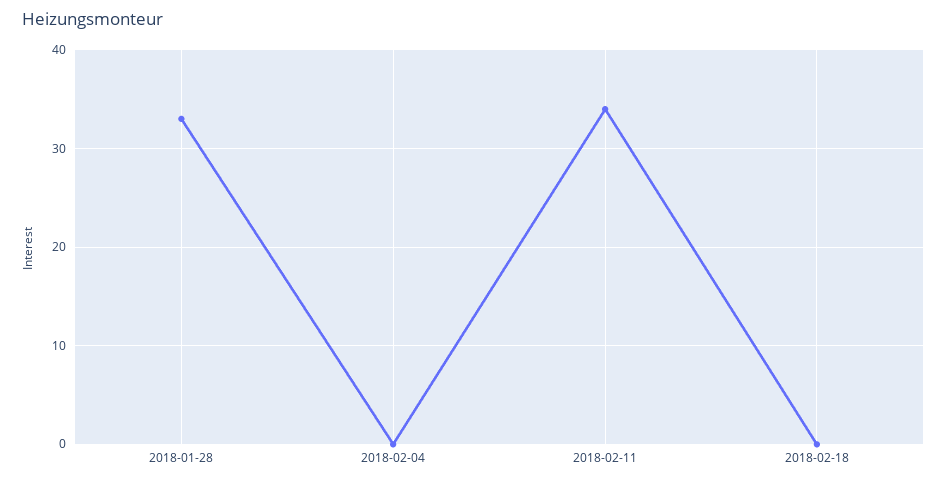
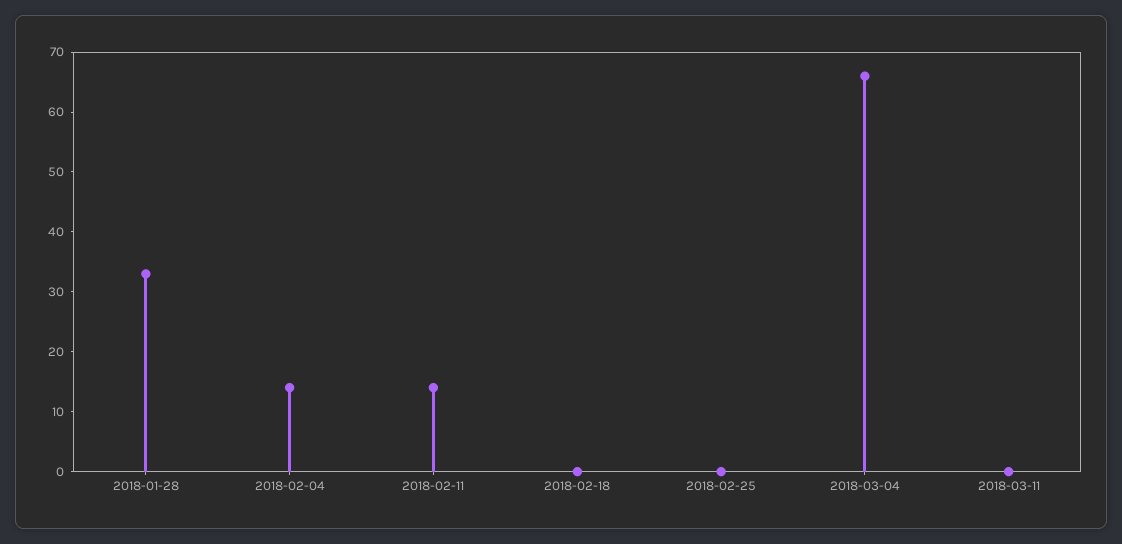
2018-02-04: 0 -> 15
2018-02-11: 34 -> 15
2018-02-25: none -> 0
2018-03-04: none -> 65
2018-03-11: none -> 0

